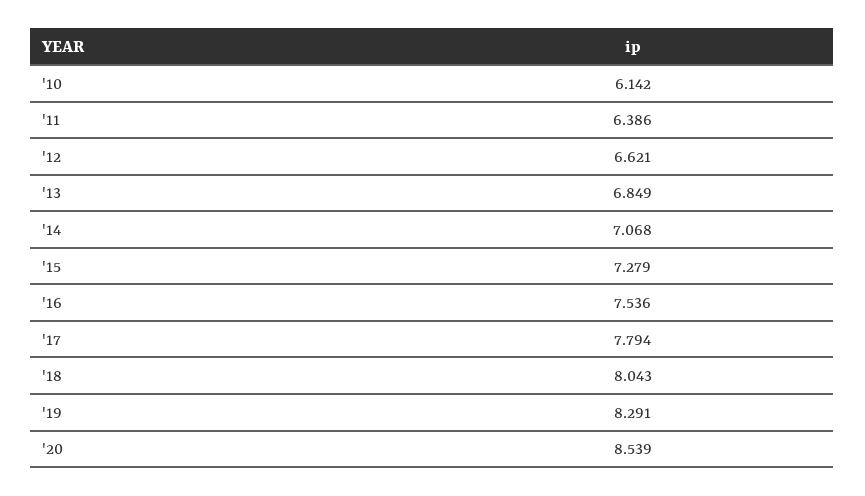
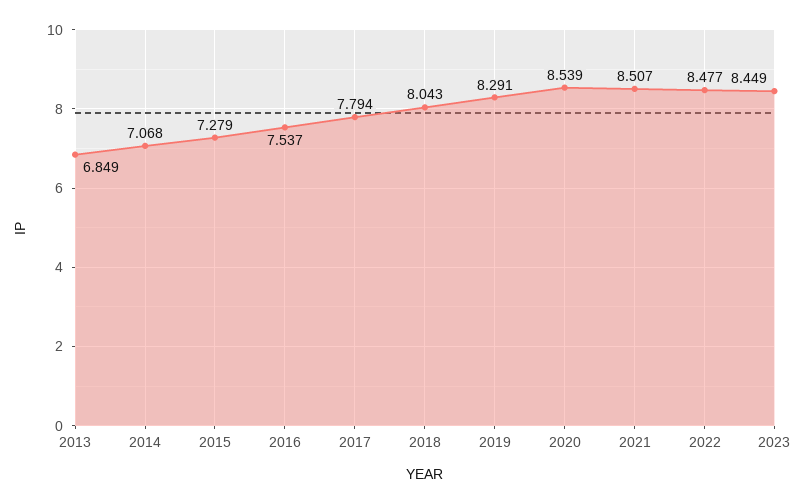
'10: 6.142 -> none
'11: 6.386 -> none
'12: 6.621 -> none
'16: 7.536 -> 7.537
2021: none -> 8.507
2022: none -> 8.477
2023: none -> 8.449

